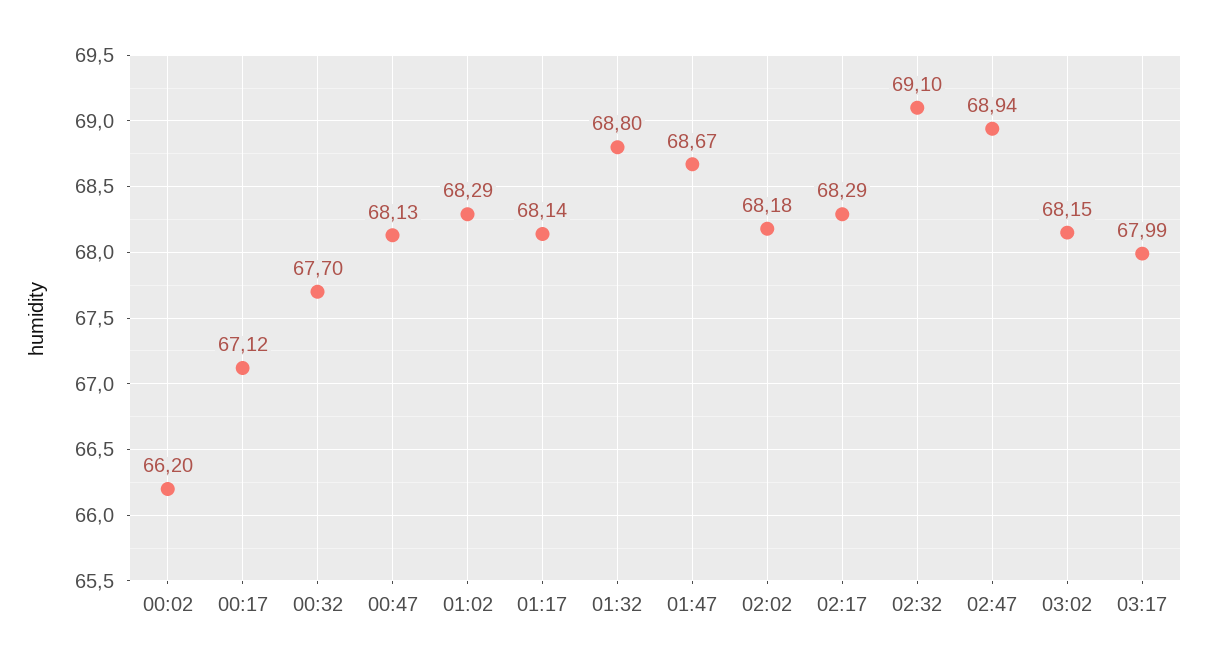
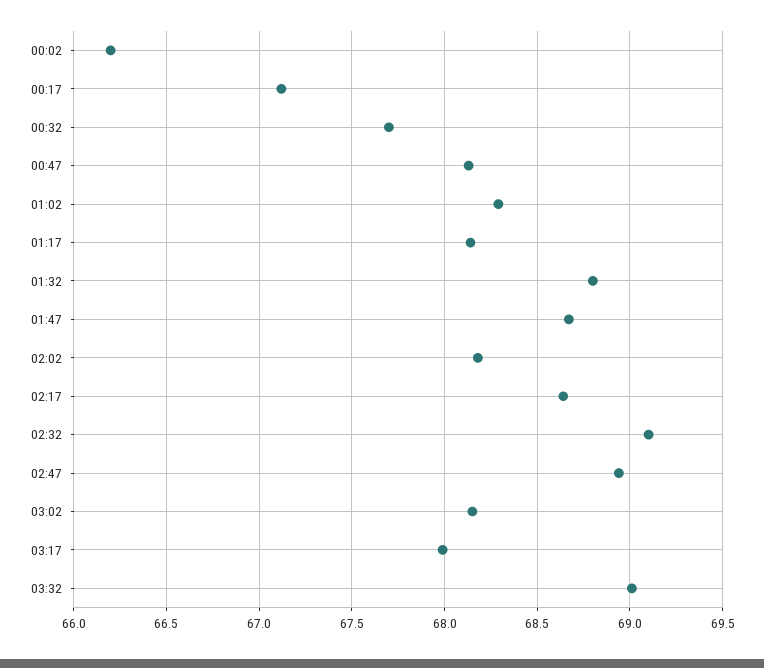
02:17: 68.29 -> 68.65
03:32: none -> 69

